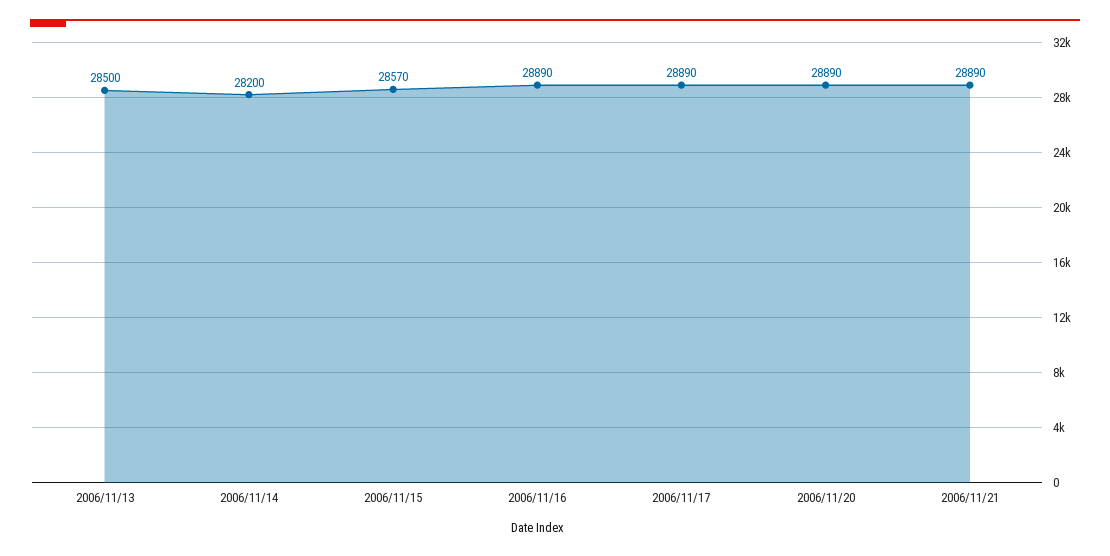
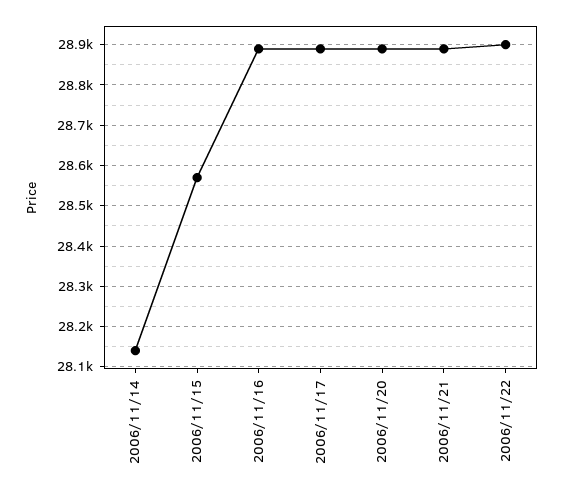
2006/11/13: 28500 -> none
2006/11/14: 28200 -> 28140
2006/11/22: none -> 28900

